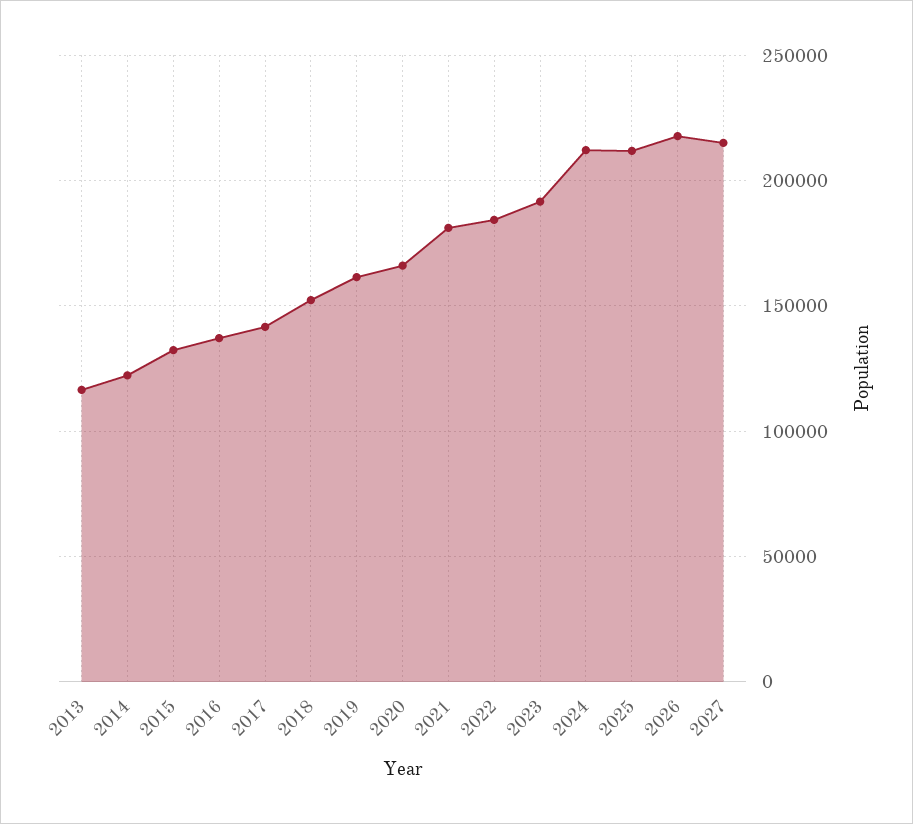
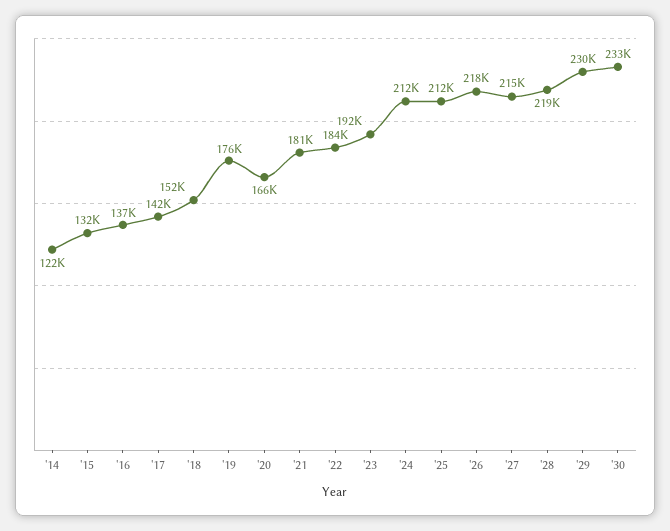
2013: 115000 -> none
2019: 160000 -> 176000
'28: none -> 219000
'29: none -> 230000
'30: none -> 233000

